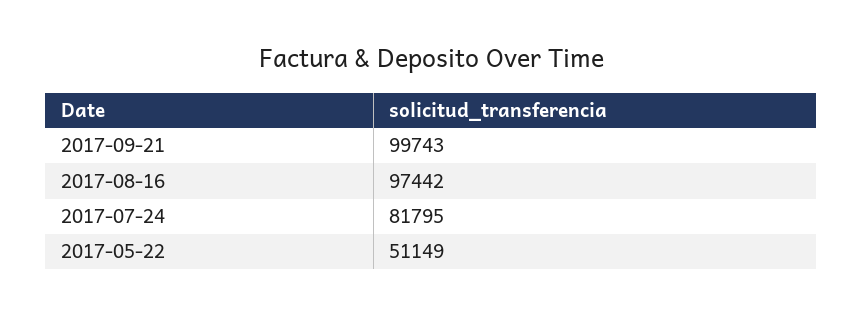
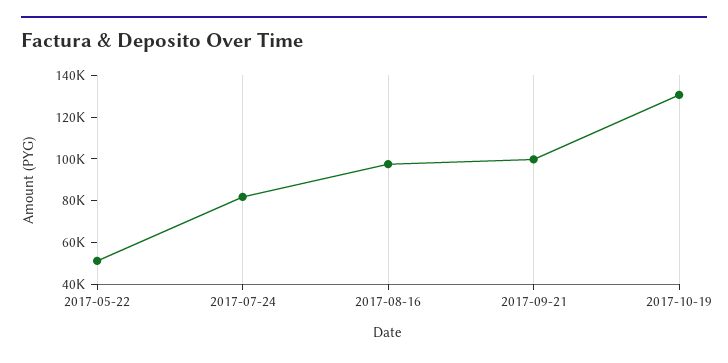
2017-10-19: none -> 130000

